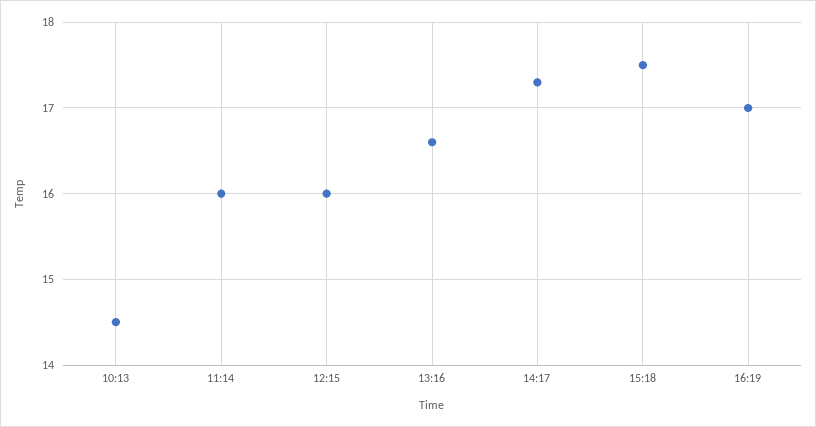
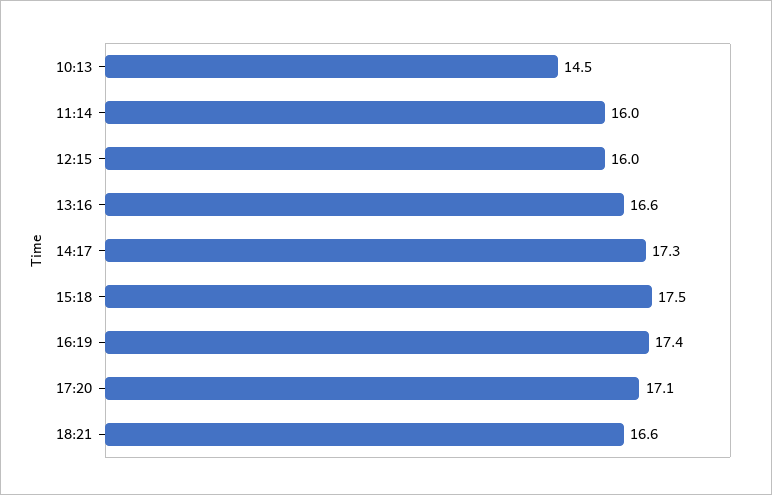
16:19: 17 -> 17.4
17:20: none -> 17.1
18:21: none -> 16.6

